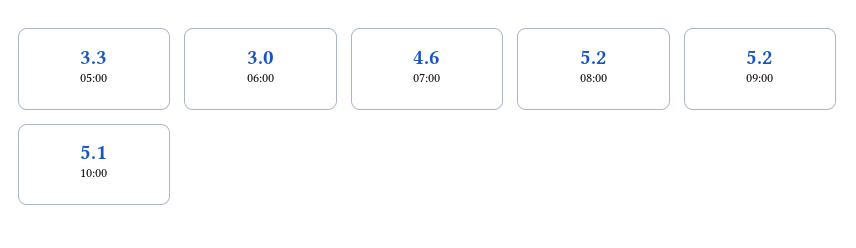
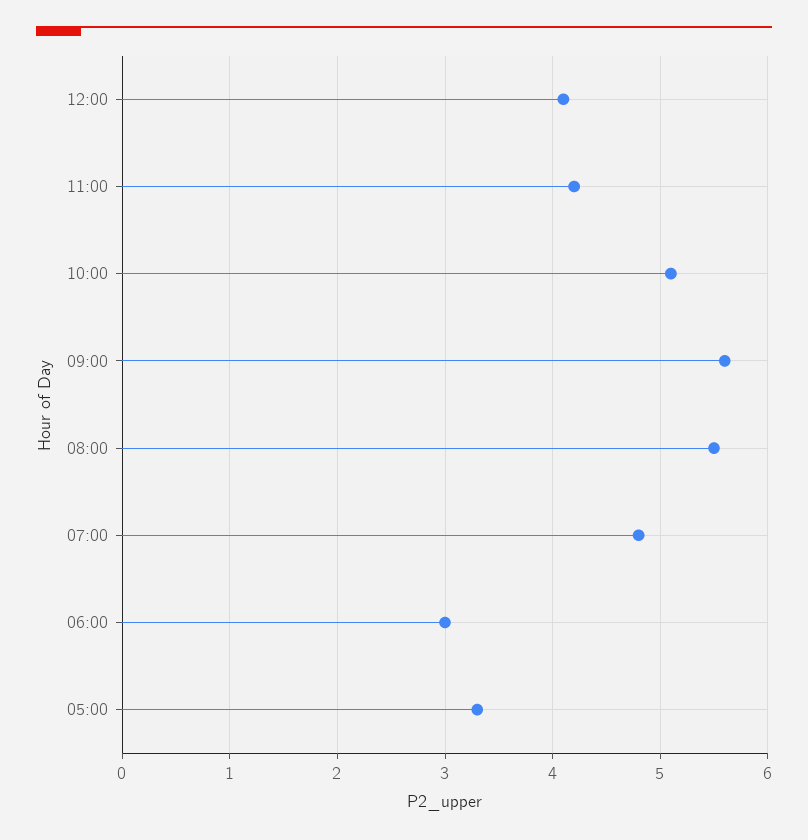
07:00: 4.6 -> 4.8
08:00: 5.2 -> 5.5
09:00: 5.2 -> 5.6
12:00: none -> 4.1
11:00: none -> 4.2

